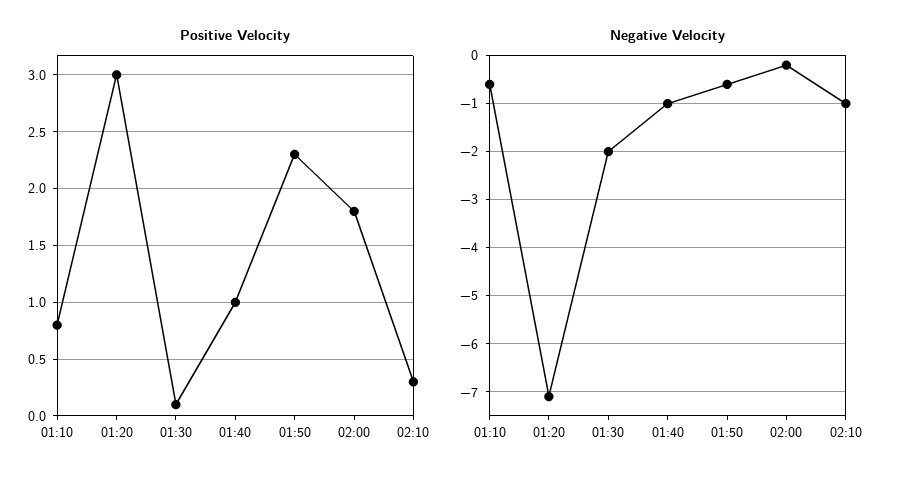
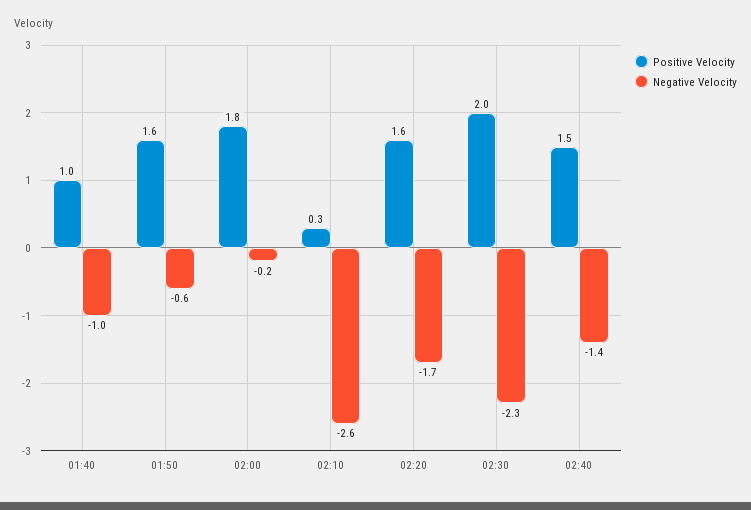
Positive Velocity, 01:10: 0.8 -> none
Positive Velocity, 01:20: 3 -> none
Positive Velocity, 01:30: 0.1 -> none
Positive Velocity, 01:50: 2.3 -> 1.6
Negative Velocity, 01:10: -0.5 -> none
Negative Velocity, 01:20: -7 -> none
Negative Velocity, 01:30: -2 -> none
Negative Velocity, 02:10: -1 -> -2.6
Positive Velocity, 02:20: none -> 1.6
Negative Velocity, 02:20: none -> -1.7
Positive Velocity, 02:30: none -> 2
Negative Velocity, 02:30: none -> -2.3
Positive Velocity, 02:40: none -> 1.5
Negative Velocity, 02:40: none -> -1.4

